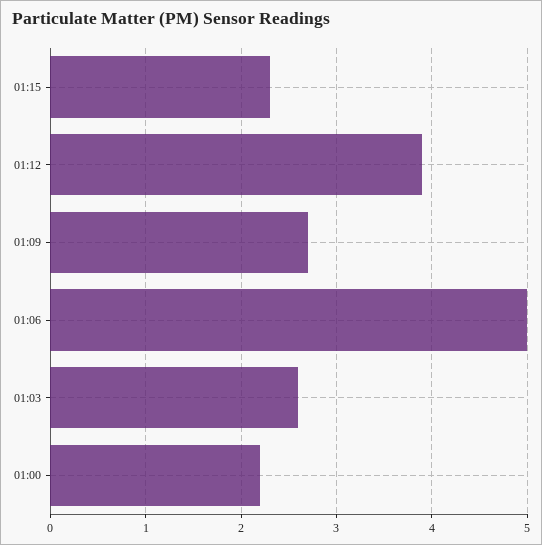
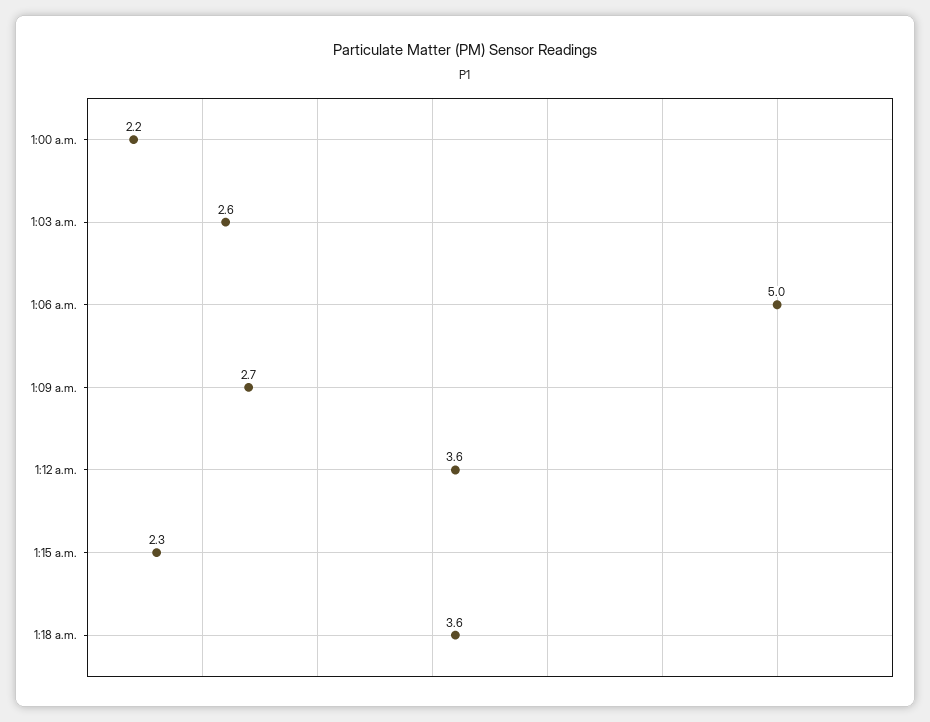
01:12: 3.9 -> 3.6
1:18 a.m.: none -> 3.6

